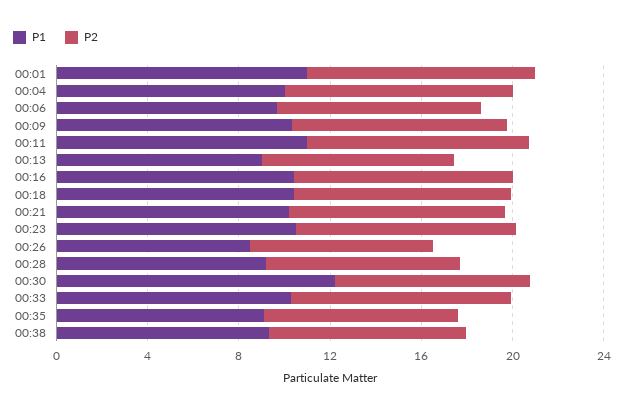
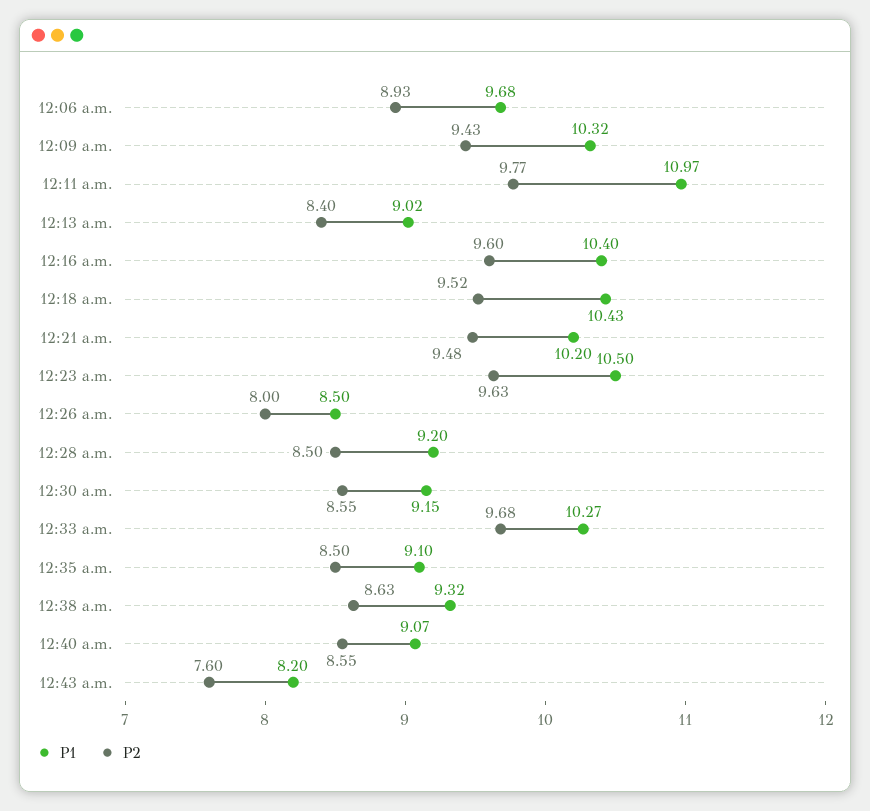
P1, 00:01: 11 -> none
P2, 00:01: 10 -> none
P1, 00:04: 10 -> none
P2, 00:04: 10 -> none
P1, 00:30: 12 -> 9.15
P1, 12:40 a.m.: none -> 9.07
P2, 12:40 a.m.: none -> 8.55
P1, 12:43 a.m.: none -> 8.2
P2, 12:43 a.m.: none -> 7.6

